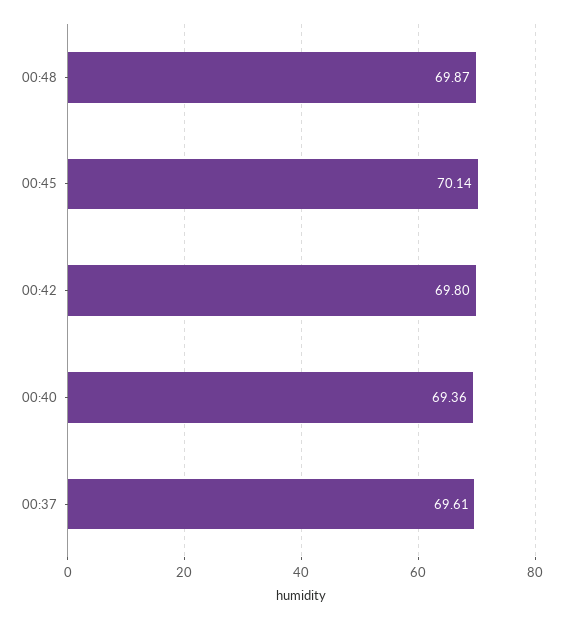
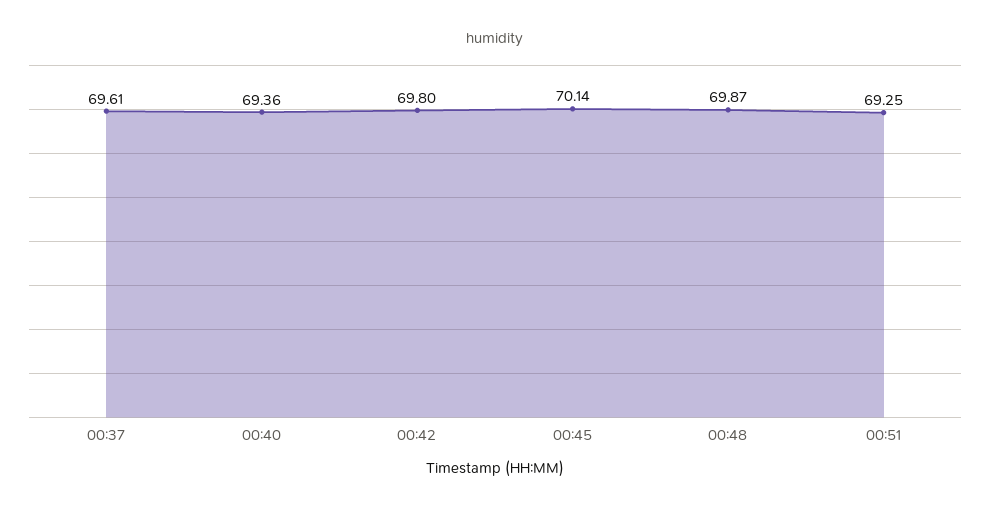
00:51: none -> 69.25

